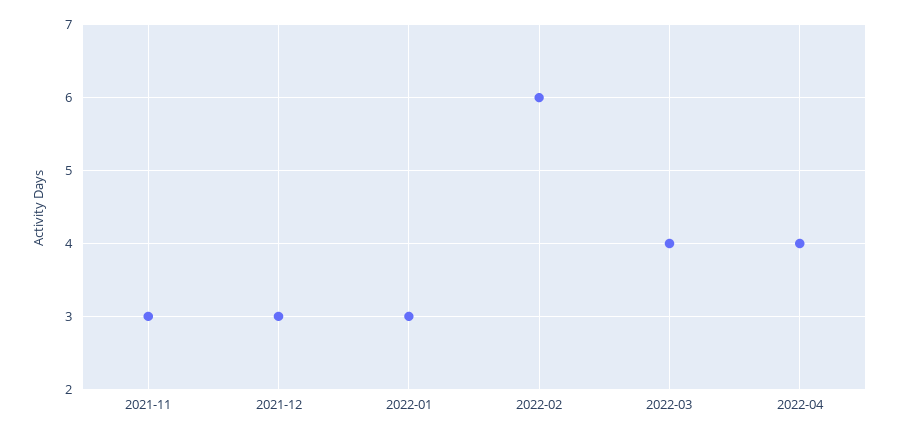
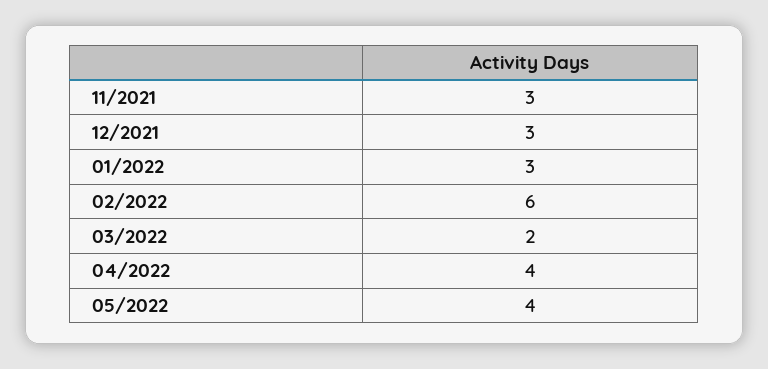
2022-03: 4 -> 2
05/2022: none -> 4

